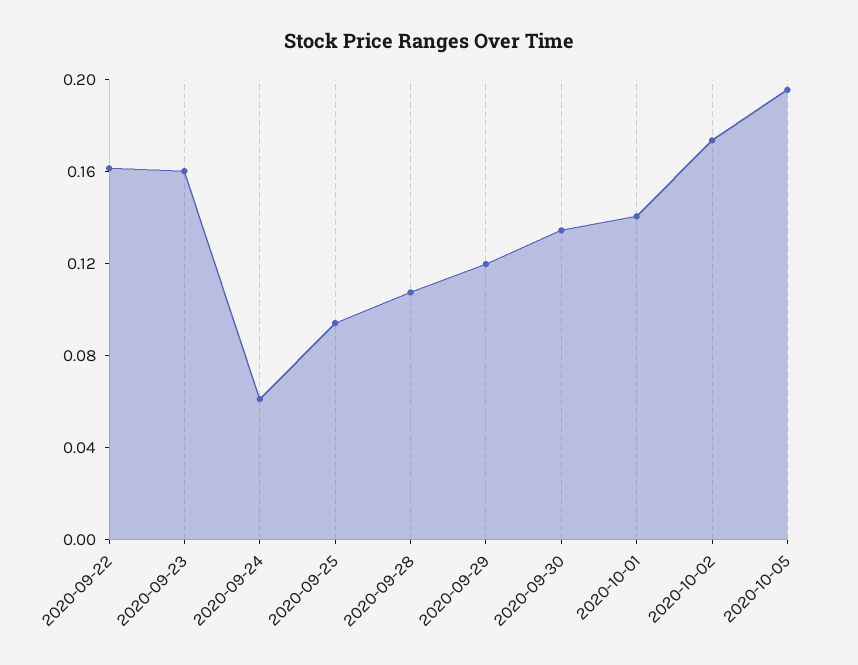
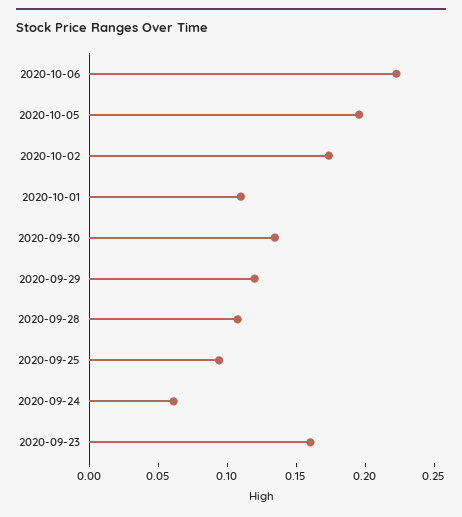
2020-09-22: 0.16 -> none
2020-10-01: 0.14 -> 0.11
2020-10-06: none -> 0.22

